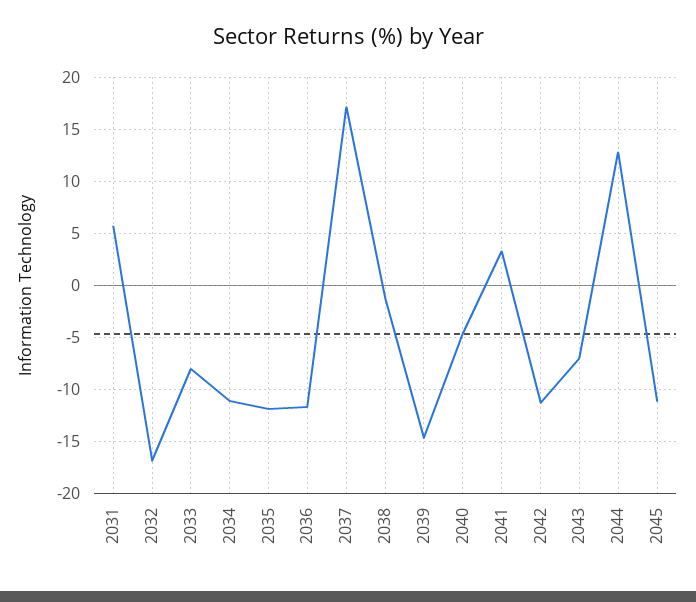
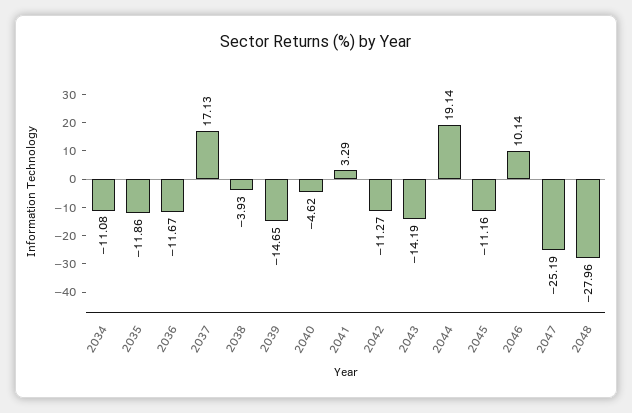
2031: 6 -> none
2032: -17 -> none
2033: -8 -> none
2038: -1 -> -3.93
2043: -7 -> -14.19
2044: 13 -> 19.14
2046: none -> 10.14
2047: none -> -25.19
2048: none -> -27.96

